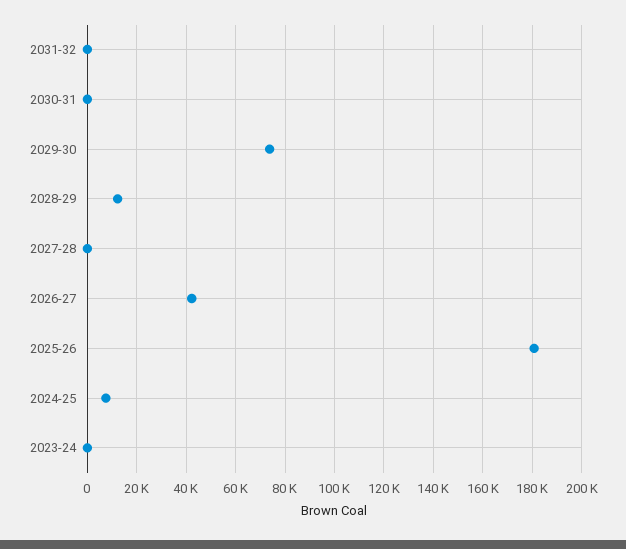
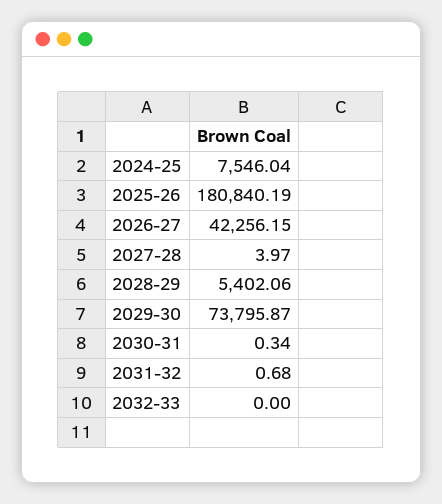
2028-29: 12500 -> 5402.06
2023-24: 0 -> none
2032-33: none -> 0

